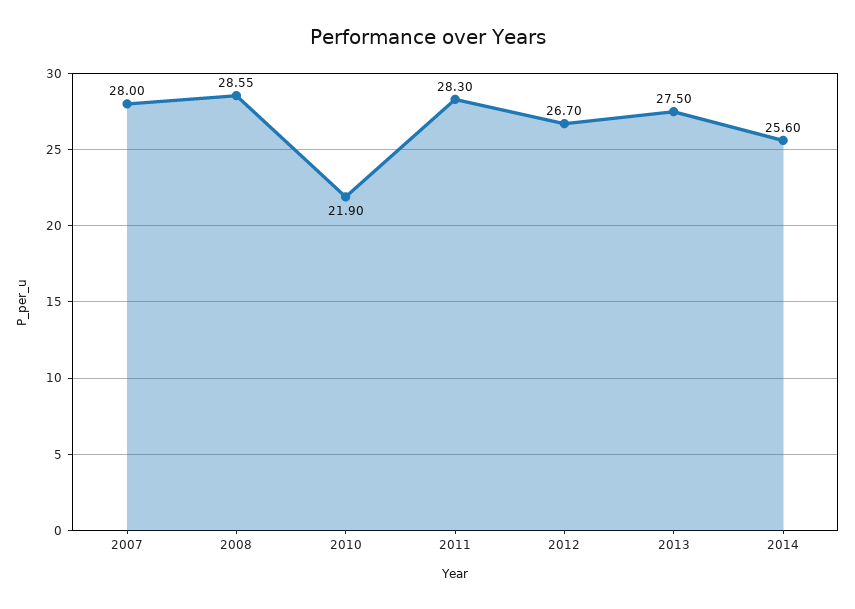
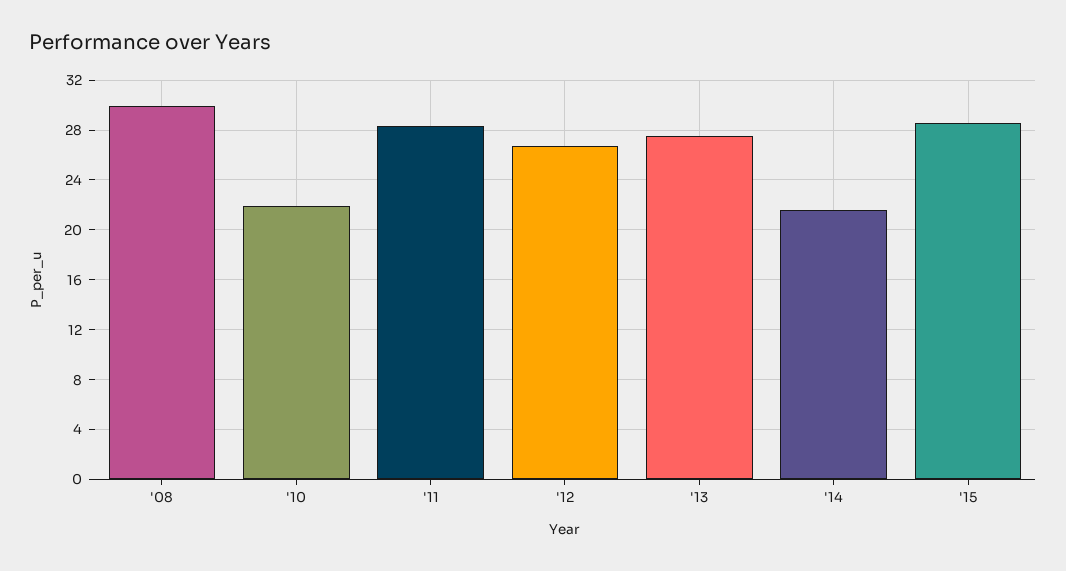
2007: 28 -> none
2008: 28.55 -> 30
2014: 25.6 -> 21.5
'15: none -> 28.5

